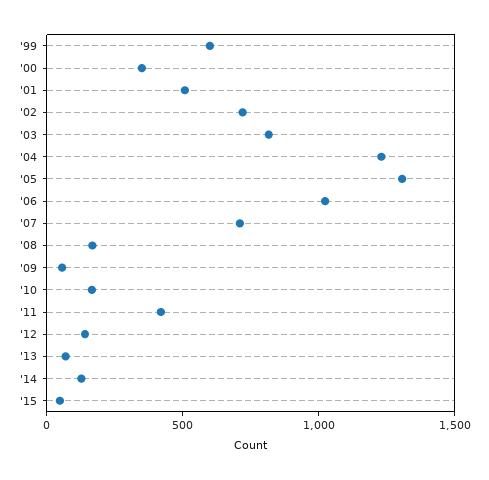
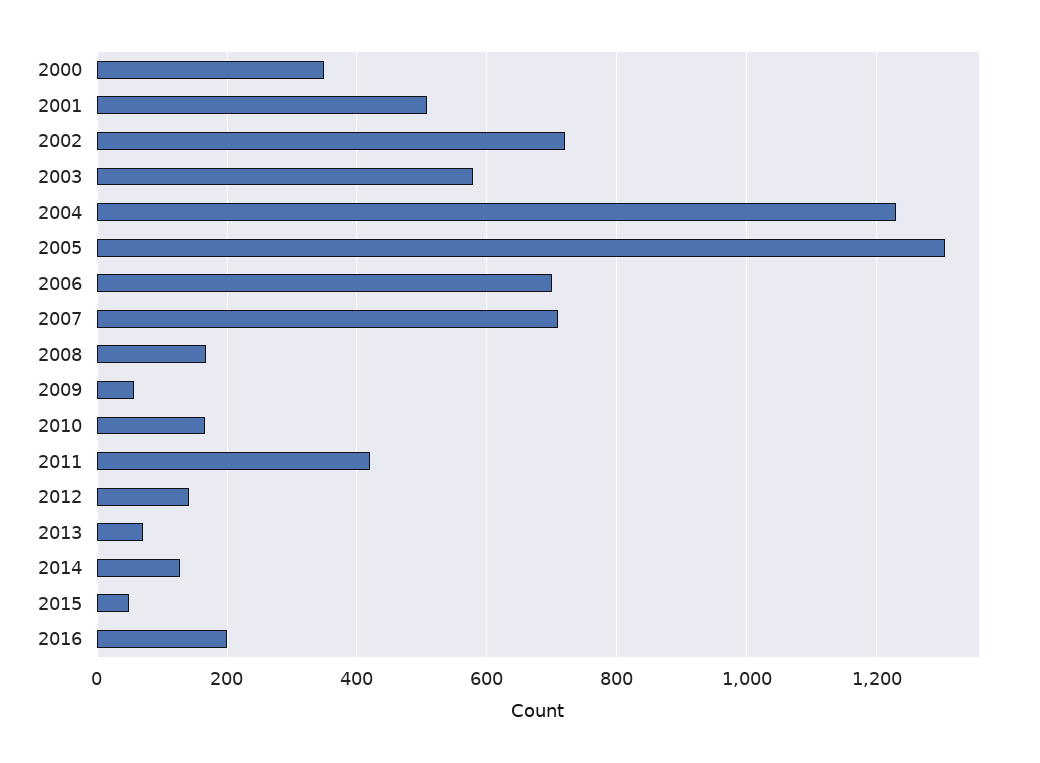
'99: 600 -> none
'03: 800 -> 580
'06: 1000 -> 700
2016: none -> 200

